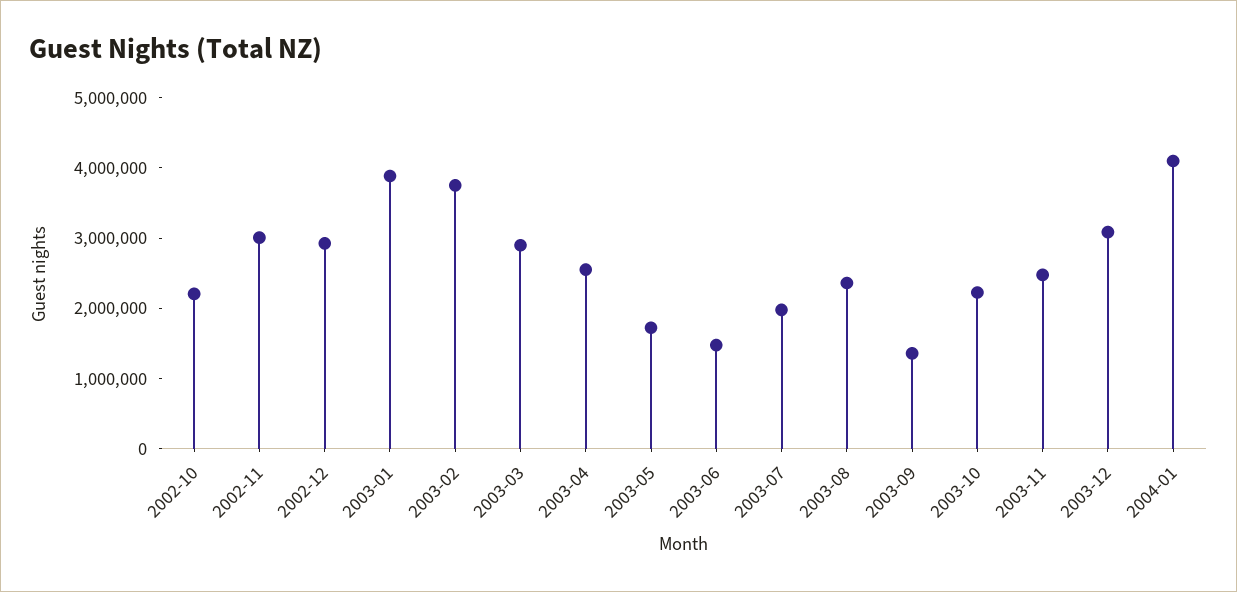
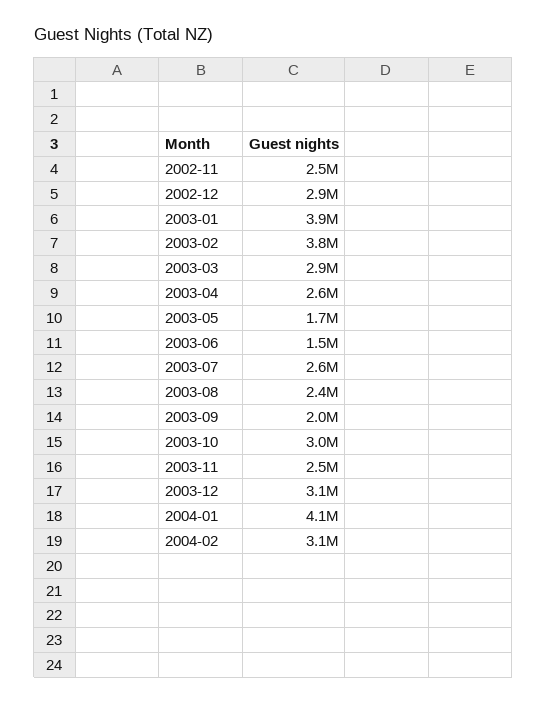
2002-10: 2200000 -> none
2002-11: 3000000 -> 2500000
2003-07: 2000000 -> 2600000
2003-09: 1400000 -> 2000000
2003-10: 2200000 -> 3000000
2004-02: none -> 3100000

